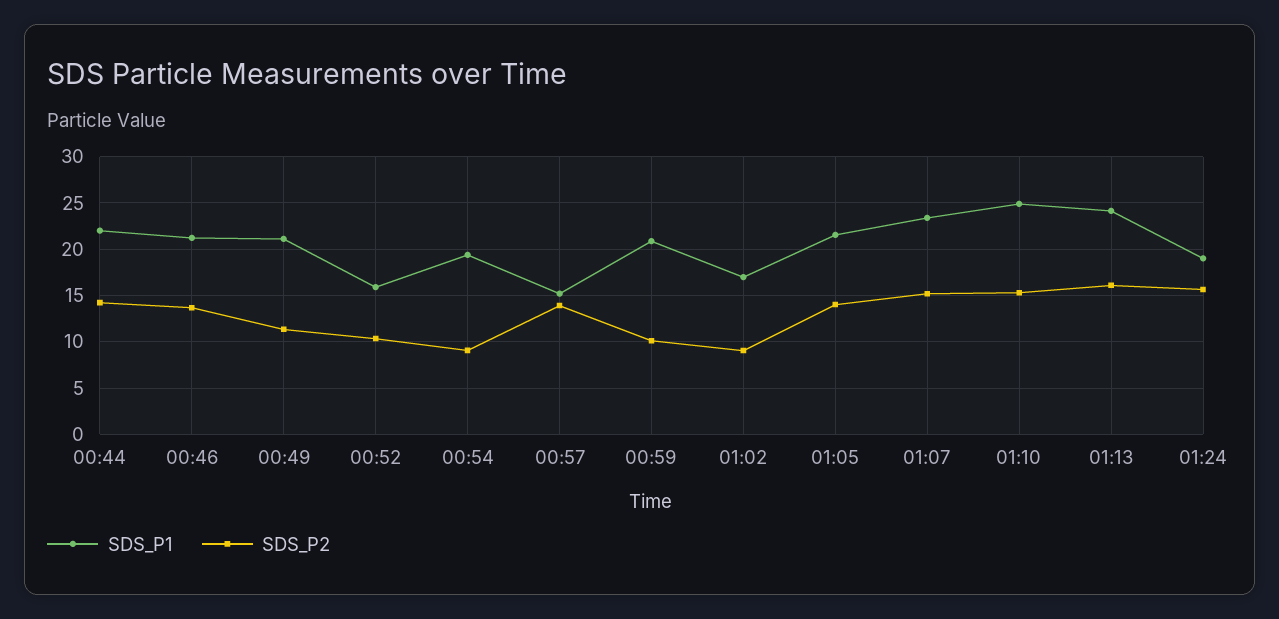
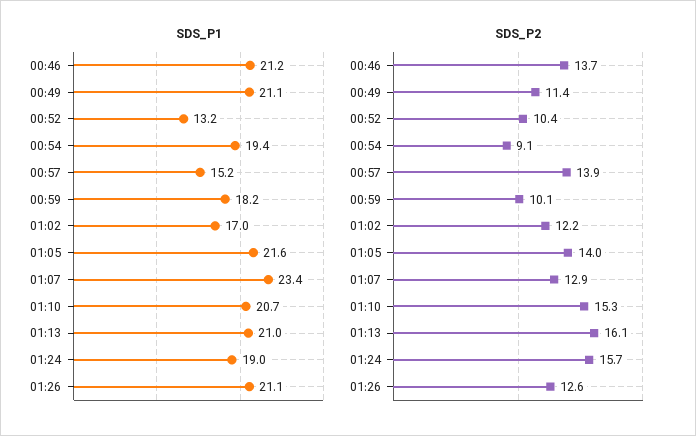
SDS_P1, 00:44: 22 -> none
SDS_P2, 00:44: 14 -> none
SDS_P1, 00:52: 16 -> 13.2
SDS_P1, 00:59: 21 -> 18.2
SDS_P2, 01:02: 9 -> 12.2
SDS_P2, 01:07: 15 -> 12.9
SDS_P1, 01:10: 25 -> 20.7
SDS_P1, 01:13: 24 -> 21
SDS_P1, 01:26: none -> 21.1
SDS_P2, 01:26: none -> 12.6

